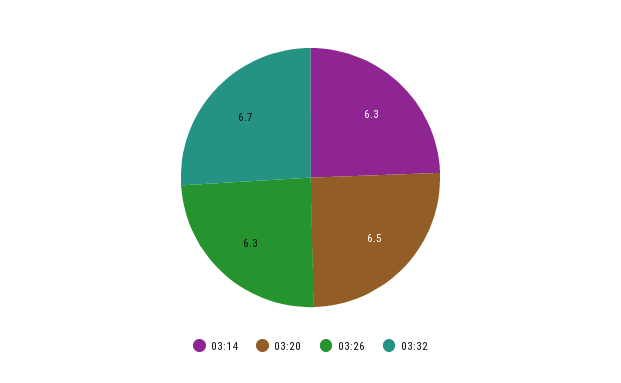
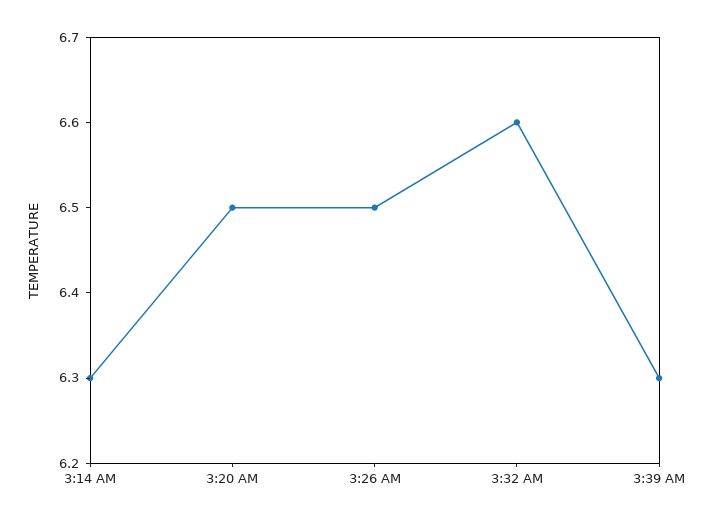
03:26: 6.3 -> 6.5
03:32: 6.7 -> 6.6
3:39 AM: none -> 6.3

